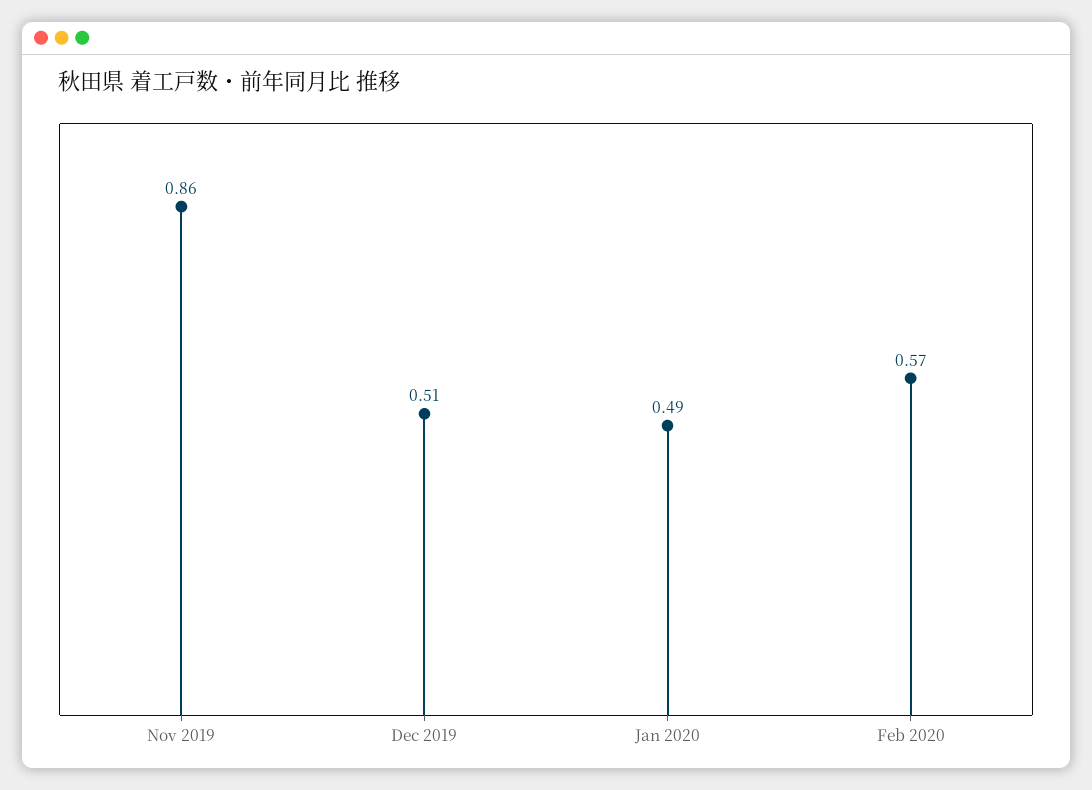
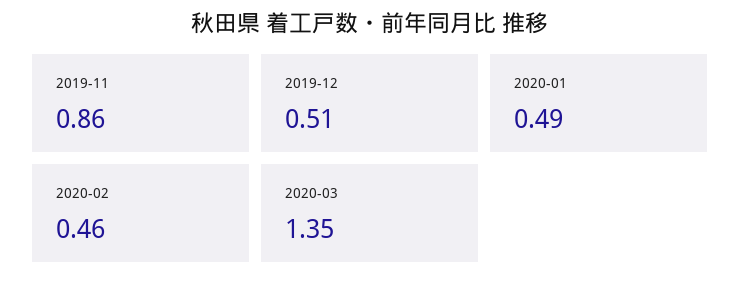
Feb 2020: 0.57 -> 0.46
2020-03: none -> 1.35

